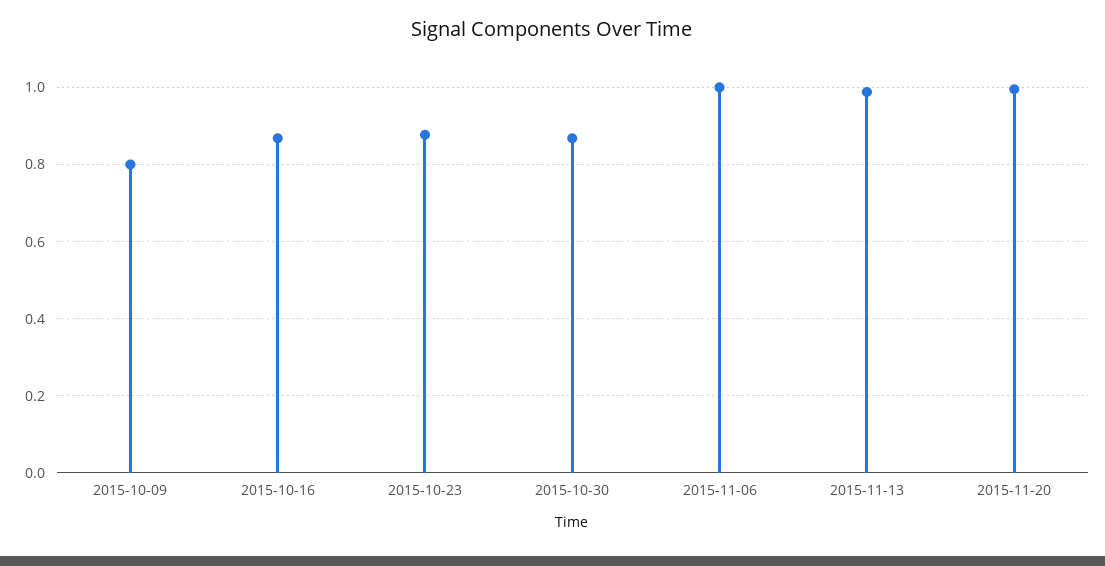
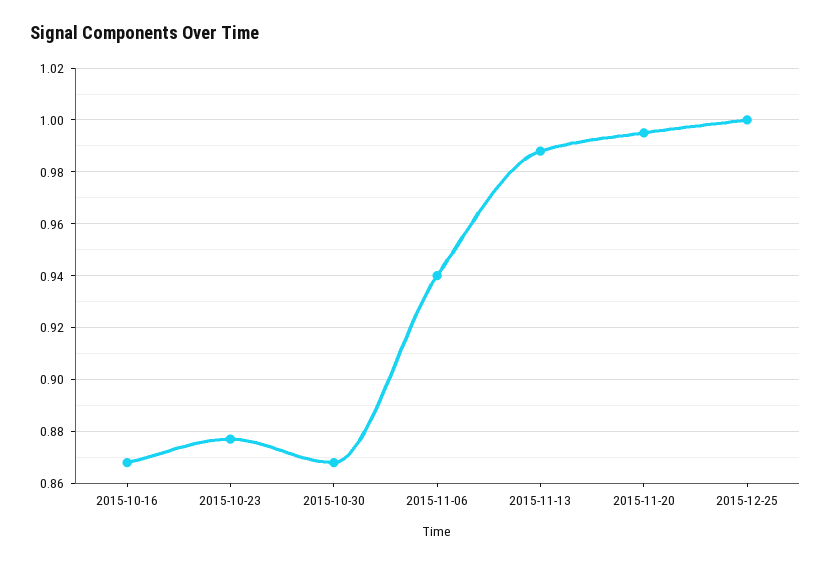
2015-10-09: 0.8 -> none
2015-11-06: 1 -> 0.94
2015-12-25: none -> 1

